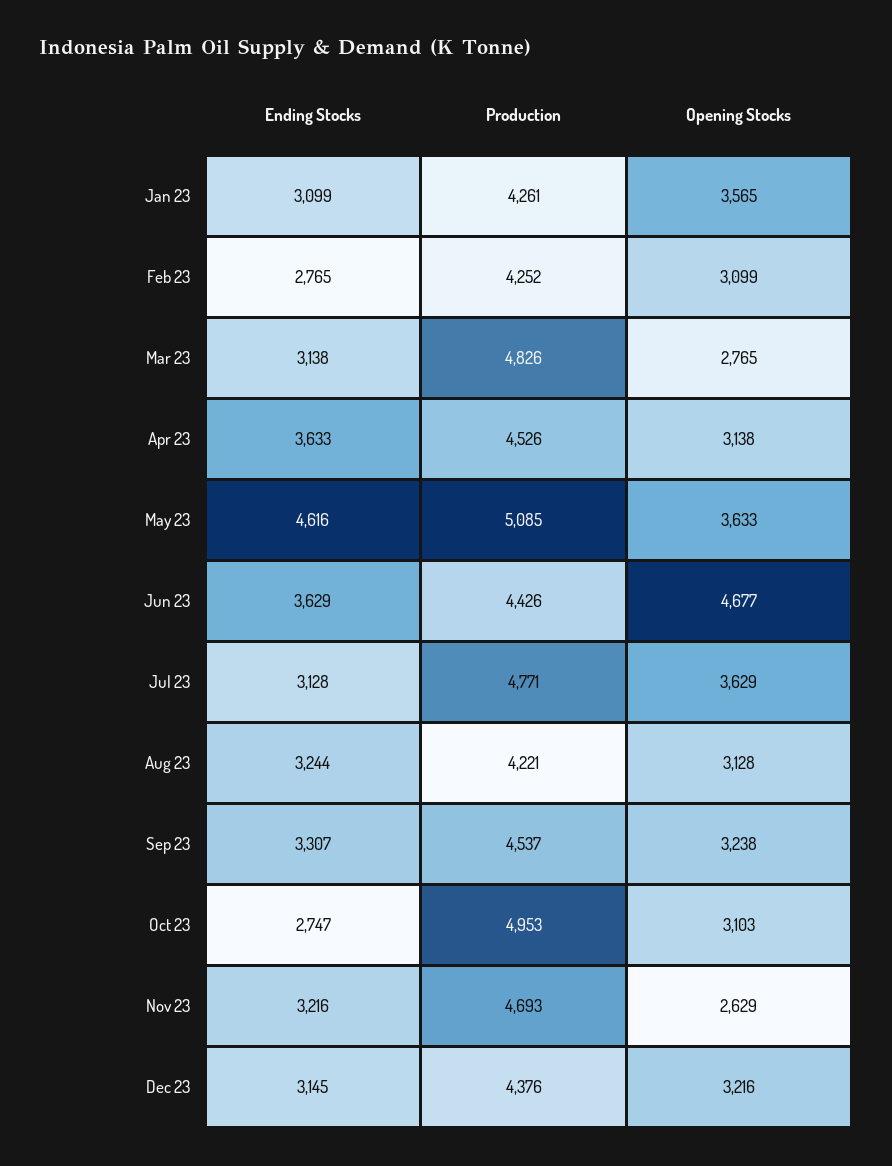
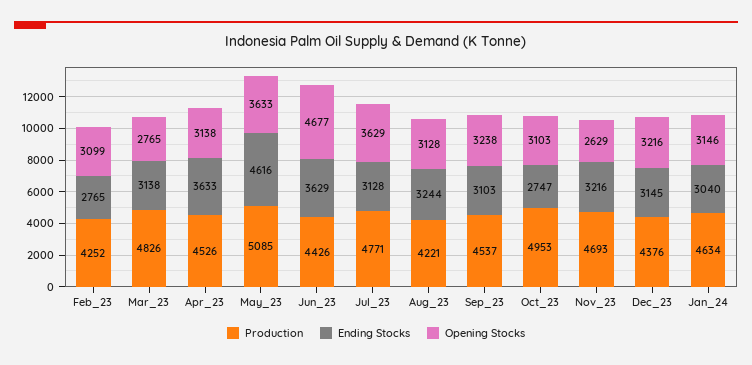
Ending Stocks, Jan 23: 3099 -> none
Production, Jan 23: 4261 -> none
Opening Stocks, Jan 23: 3565 -> none
Ending Stocks, Sep 23: 3307 -> 3103
Production, Jan_24: none -> 4634
Ending Stocks, Jan_24: none -> 3040
Opening Stocks, Jan_24: none -> 3146

